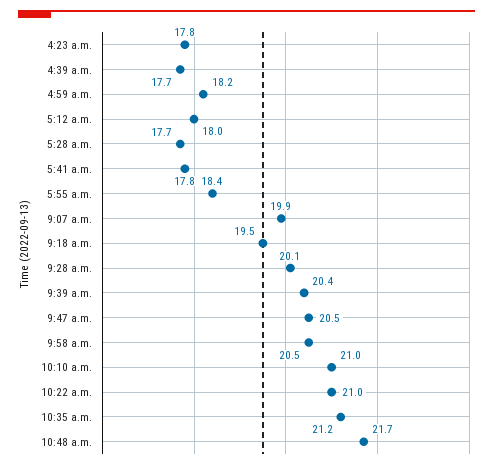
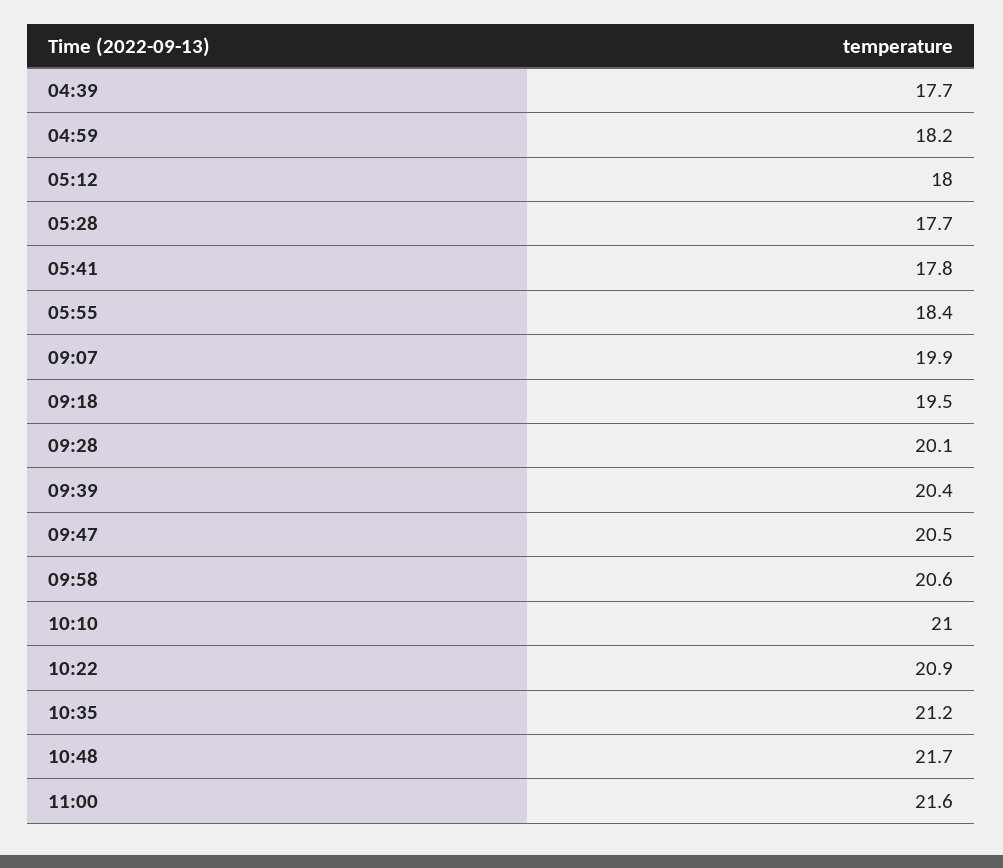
4:23 a.m.: 17.8 -> none
9:58 a.m.: 20.5 -> 20.6
10:22 a.m.: 21 -> 20.9
11:00: none -> 21.6

